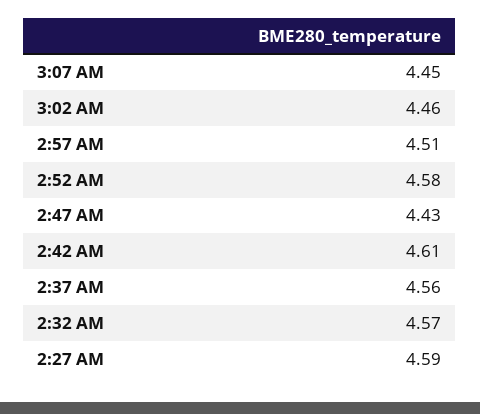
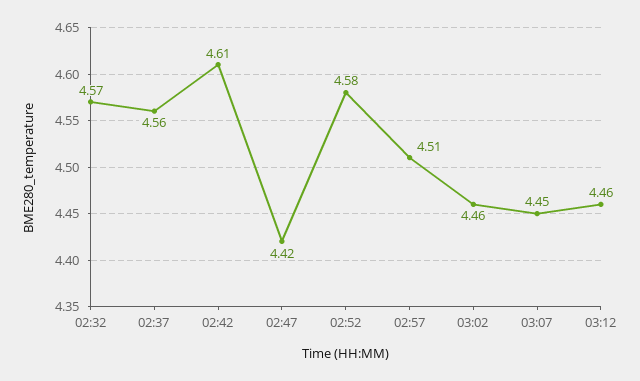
2:47 AM: 4.43 -> 4.42
2:27 AM: 4.59 -> none
03:12: none -> 4.46

